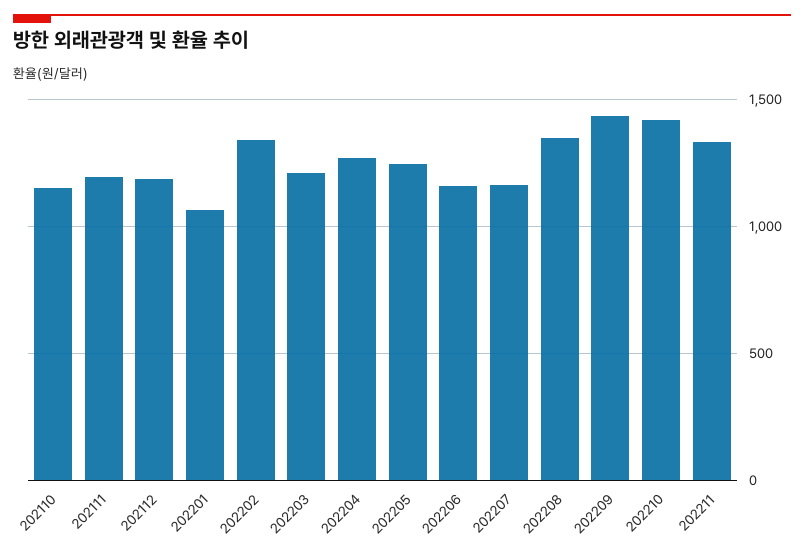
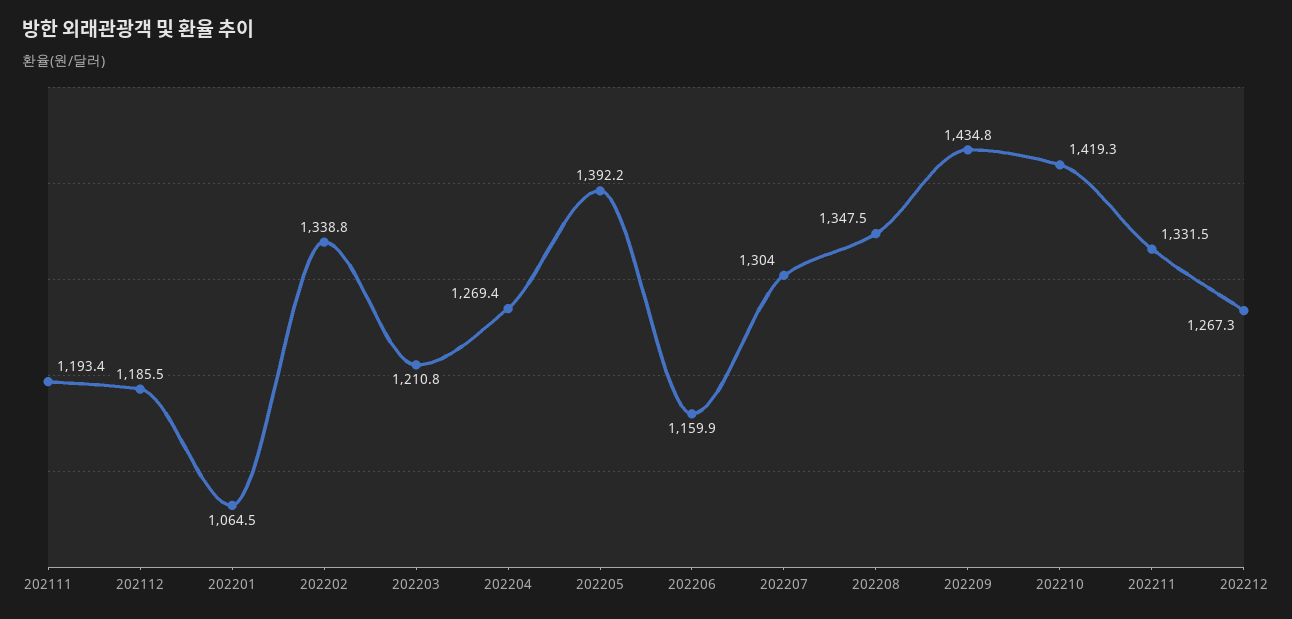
202110: 1150 -> none
202205: 1250 -> 1392.2
202207: 1150 -> 1304
202212: none -> 1267.3

